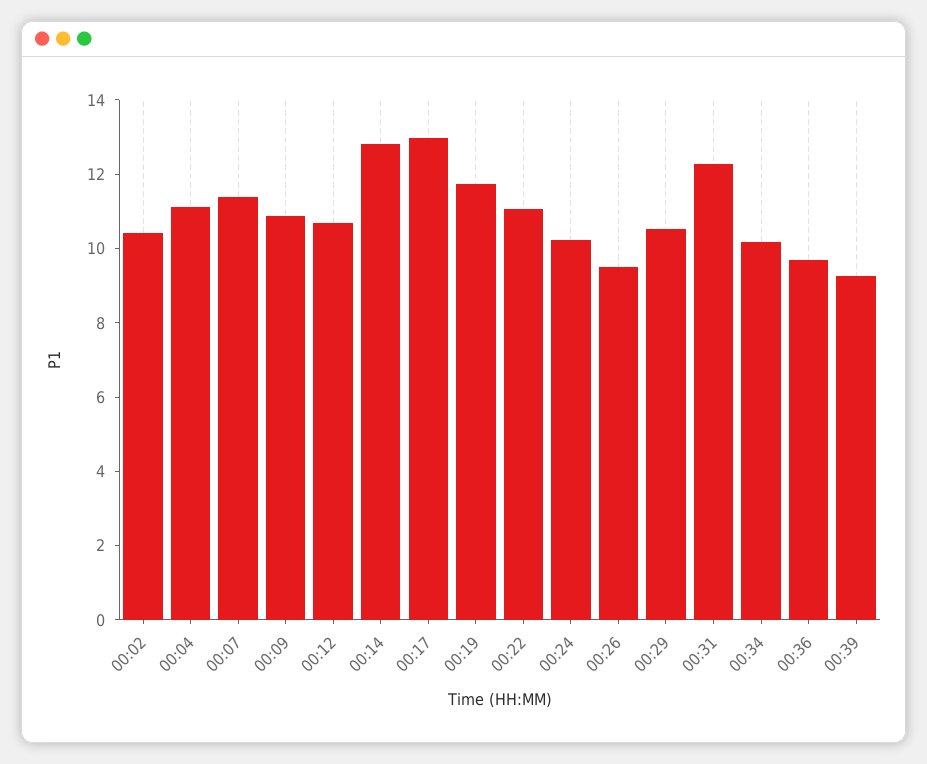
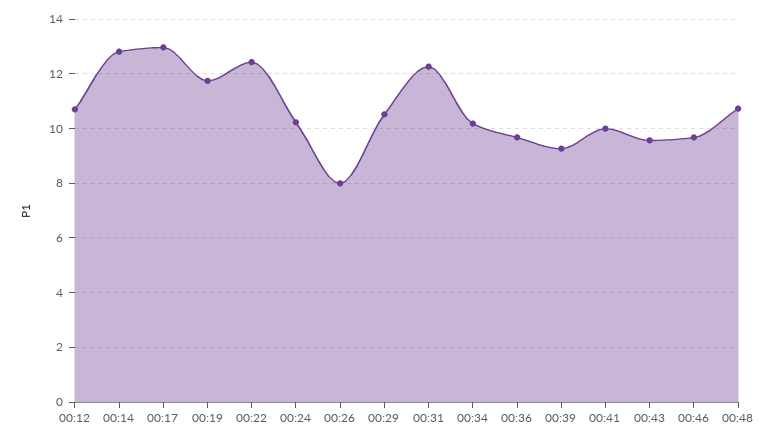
00:02: 10.5 -> none
00:04: 11 -> none
00:07: 11.5 -> none
00:09: 11 -> none
00:22: 11 -> 12.5
00:26: 9.5 -> 8
00:41: none -> 10
00:43: none -> 9.5
00:46: none -> 9.75
00:48: none -> 10.75

